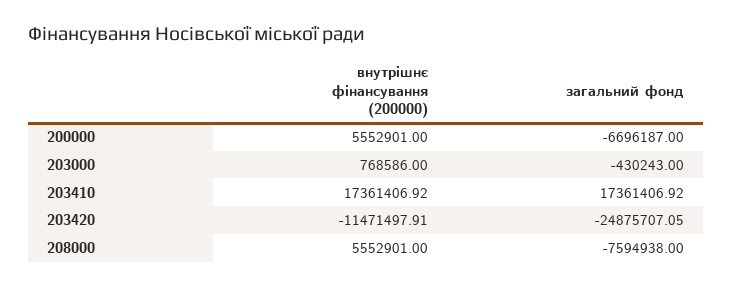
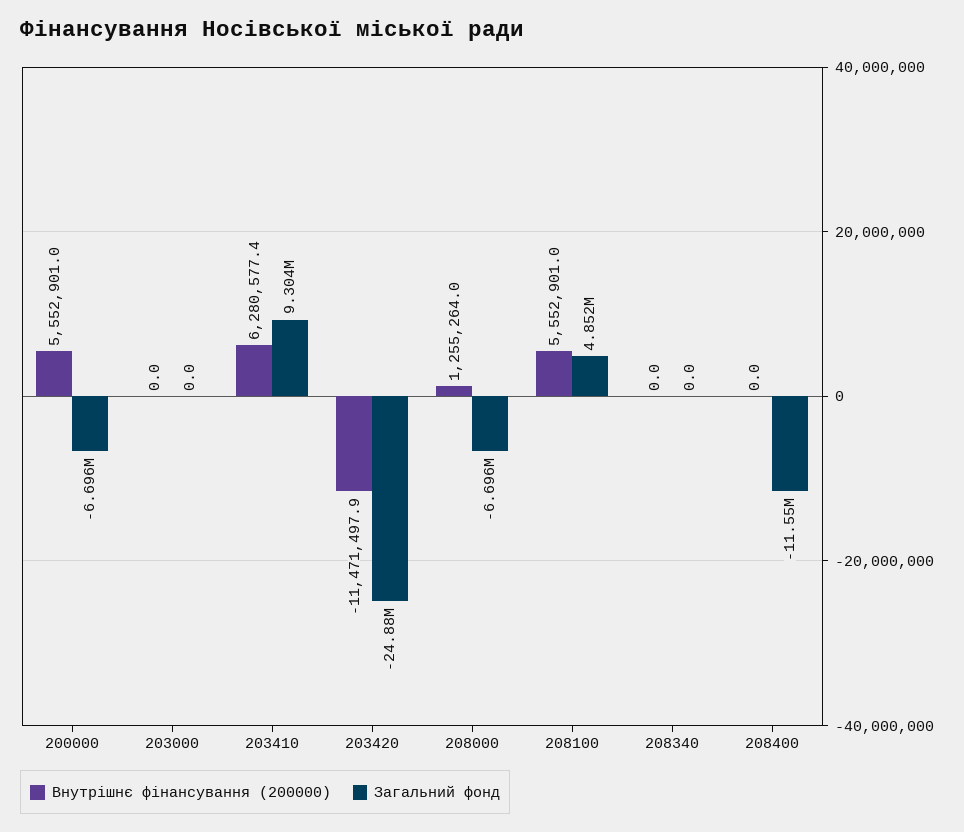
внутрішнє фінансування (200000), 203000: 768586 -> 0
загальний фонд, 203000: -430243 -> 0
внутрішнє фінансування (200000), 203410: 17361406.92 -> 6280577.4
загальний фонд, 203410: 17361406.92 -> 9304000
внутрішнє фінансування (200000), 208000: 5552901 -> 1255264
загальний фонд, 208000: -7594938 -> -6696000
внутрішнє фінансування (200000), 208100: none -> 5552901
загальний фонд, 208100: none -> 4852000
внутрішнє фінансування (200000), 208340: none -> 0
загальний фонд, 208340: none -> 0
внутрішнє фінансування (200000), 208400: none -> 0
загальний фонд, 208400: none -> -11550000

